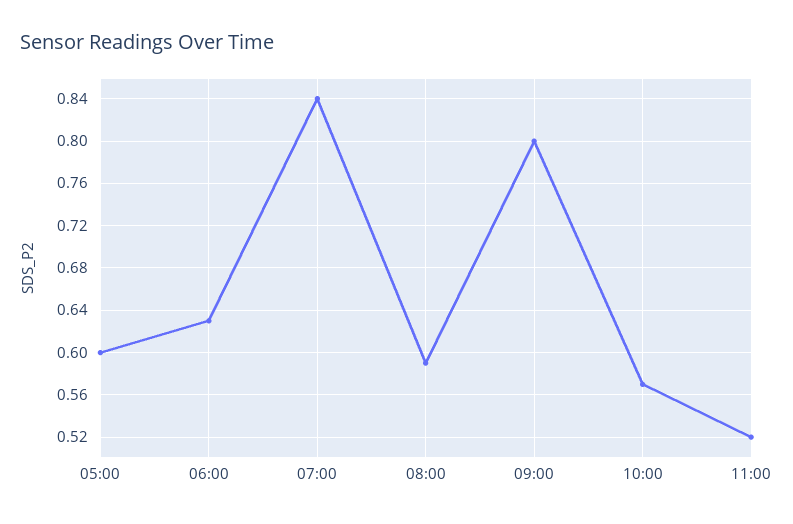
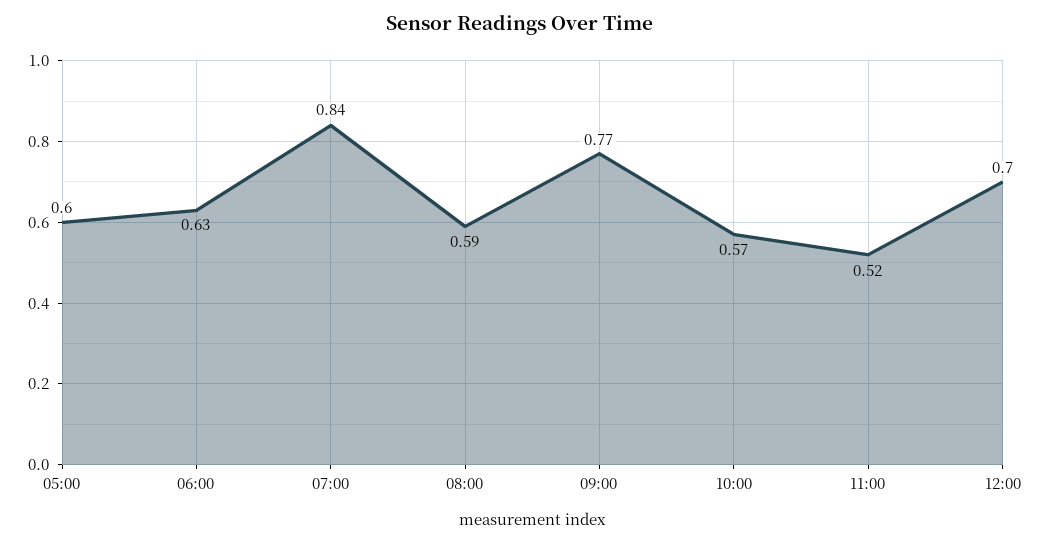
09:00: 0.8 -> 0.77
12:00: none -> 0.7

